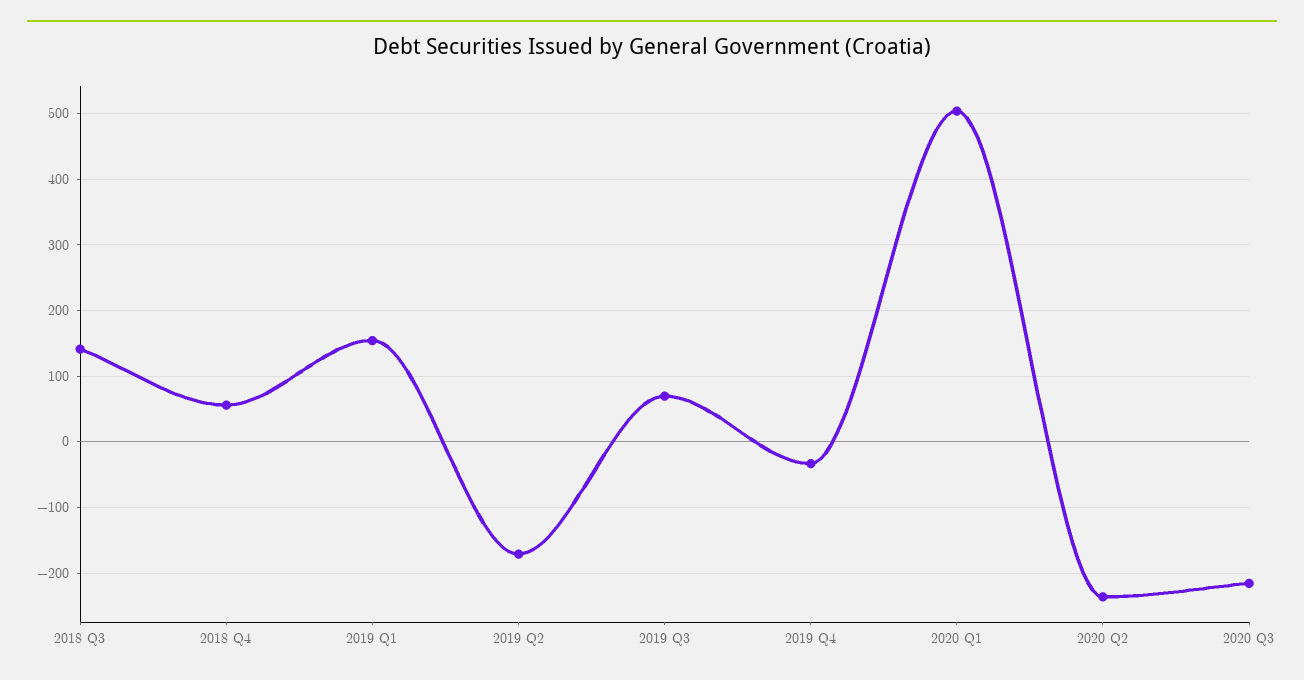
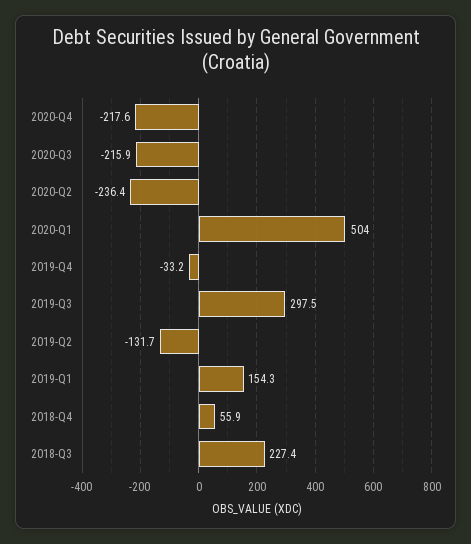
2018 Q3: 140 -> 227.4
2019 Q2: -170 -> -131.7
2019 Q3: 70 -> 297.5
2020-Q4: none -> -217.6

